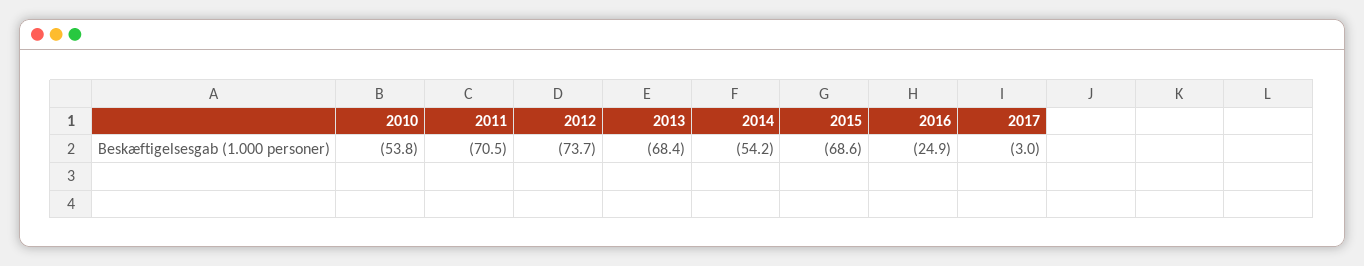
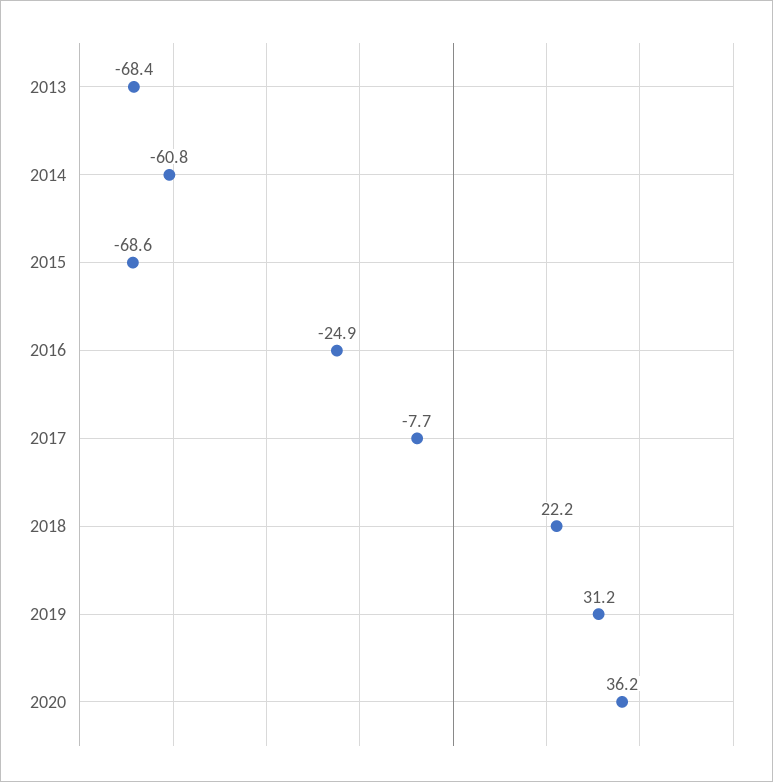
2010: -53.8 -> none
2011: -70.5 -> none
2012: -73.7 -> none
2014: -54.2 -> -60.8
2017: -3 -> -7.7
2018: none -> 22.2
2019: none -> 31.2
2020: none -> 36.2

